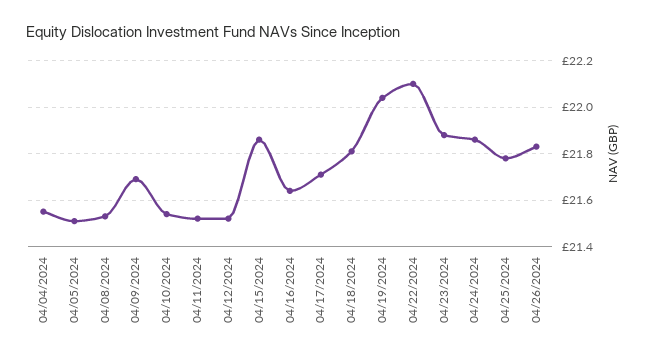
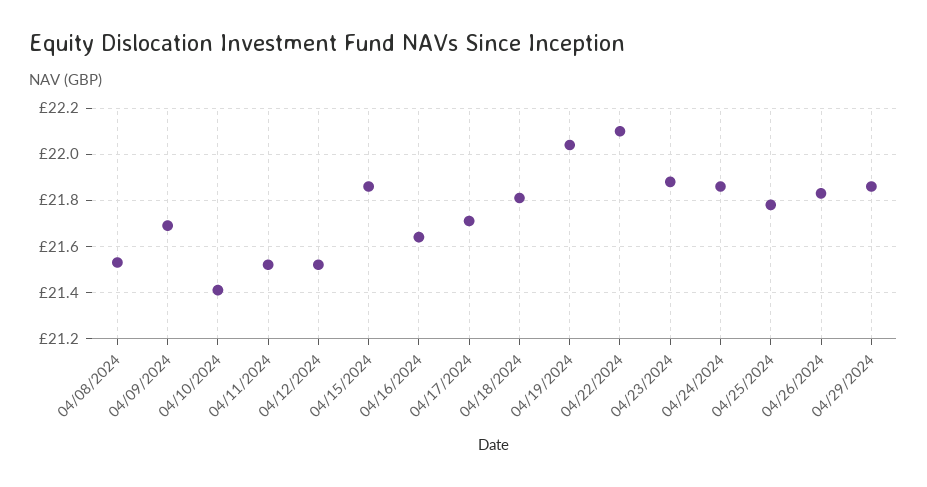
04/04/2024: 21.55 -> none
04/05/2024: 21.5 -> none
04/10/2024: 21.55 -> 21.4
04/29/2024: none -> 21.85

